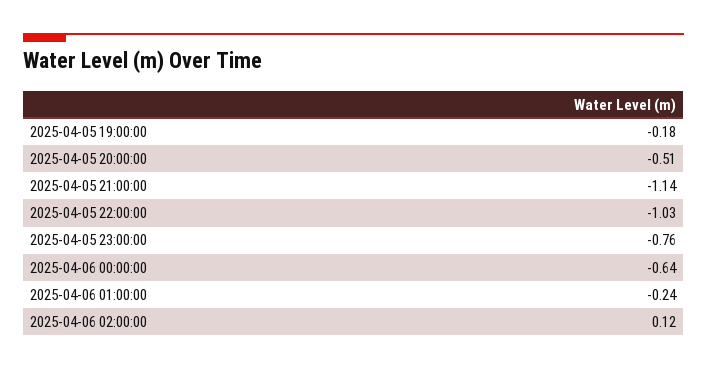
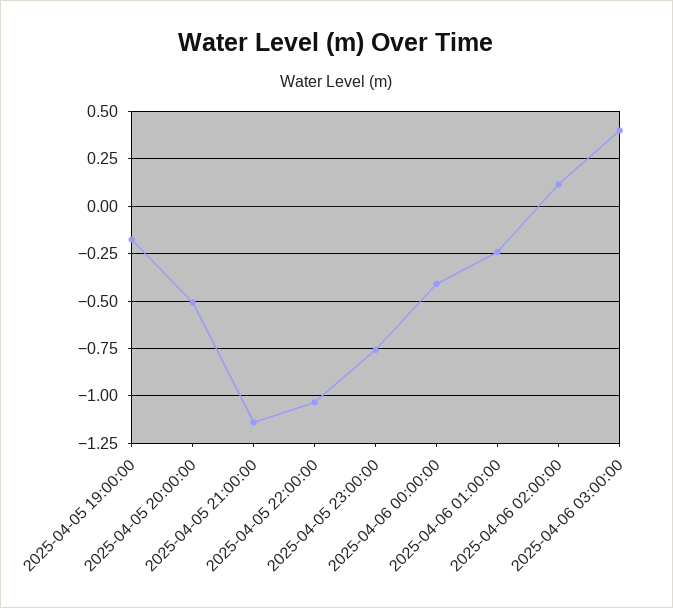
2025-04-06 00:00:00: -0.64 -> -0.4
2025-04-06 03:00:00: none -> 0.4

